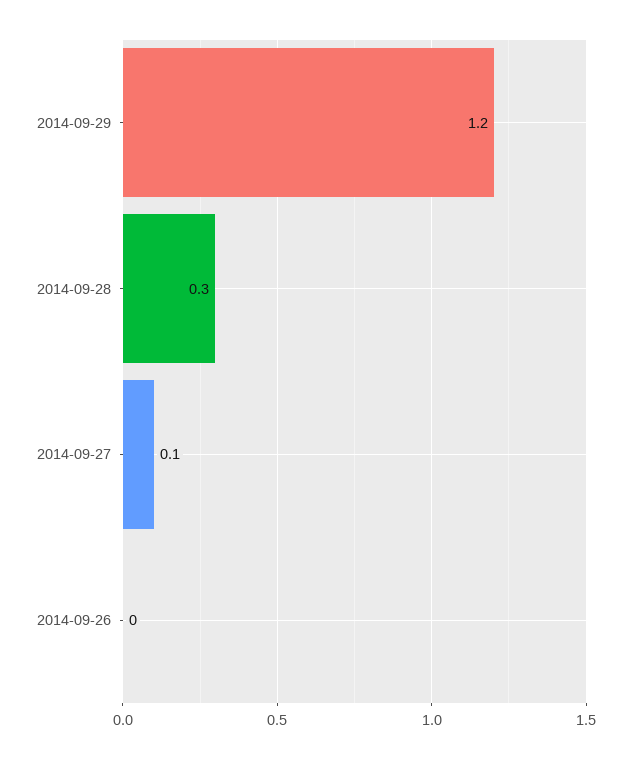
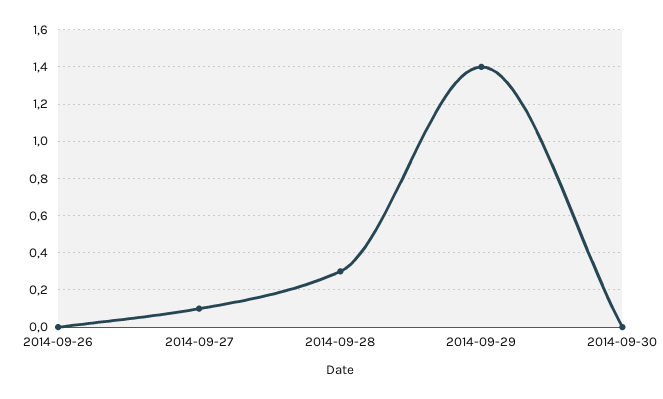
2014-09-29: 1.2 -> 1.4
2014-09-30: none -> 0

